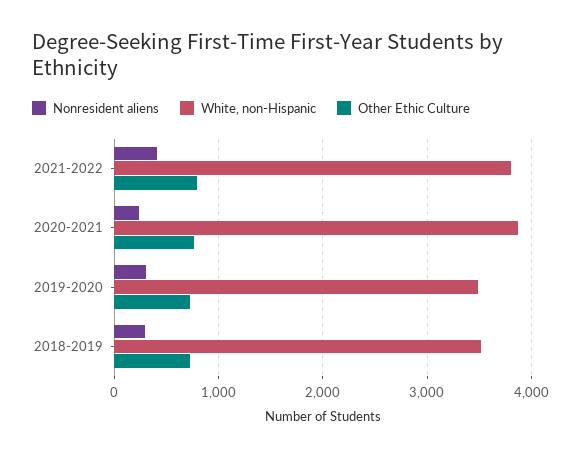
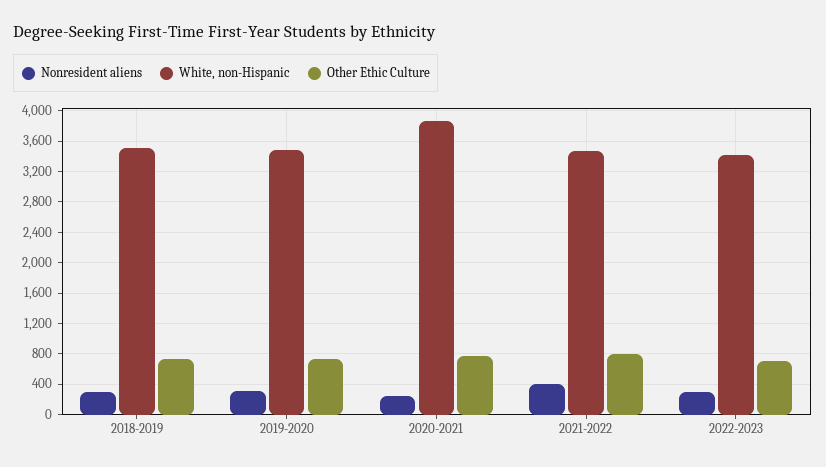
White, non-Hispanic, 2021-2022: 3800 -> 3500
Nonresident aliens, 2022-2023: none -> 300
White, non-Hispanic, 2022-2023: none -> 3400
Other Ethic Culture, 2022-2023: none -> 700

